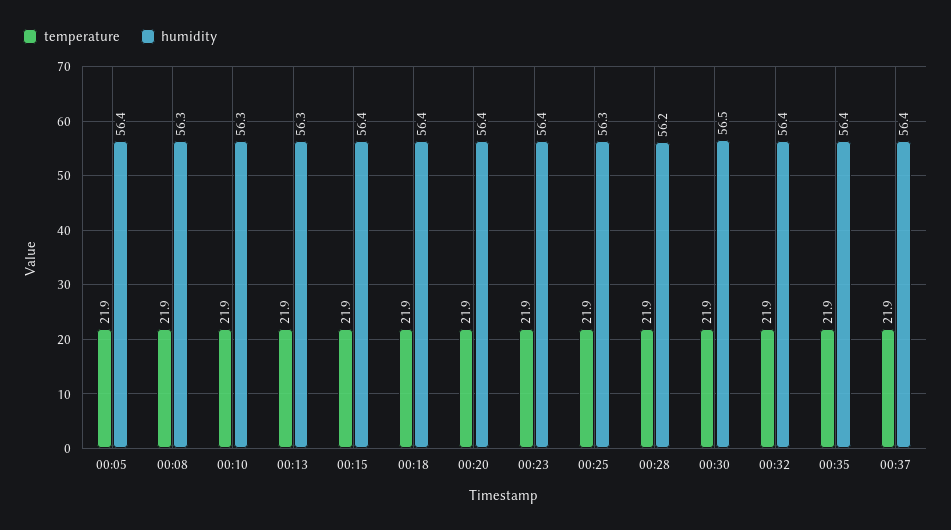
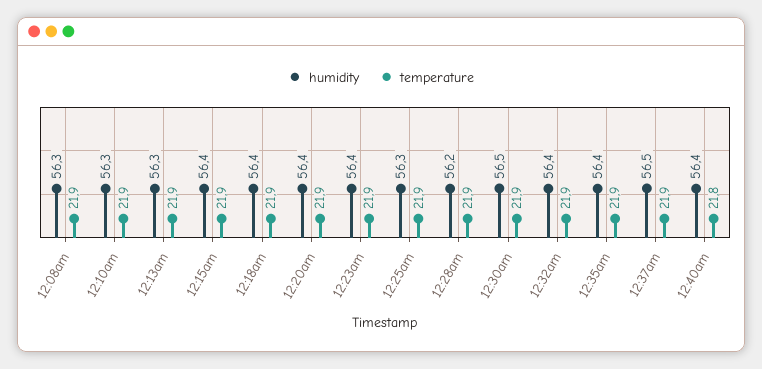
temperature, 00:05: 21.9 -> none
humidity, 00:05: 56.4 -> none
humidity, 00:37: 56.4 -> 56.5
humidity, 12:40am: none -> 56.4
temperature, 12:40am: none -> 21.8

